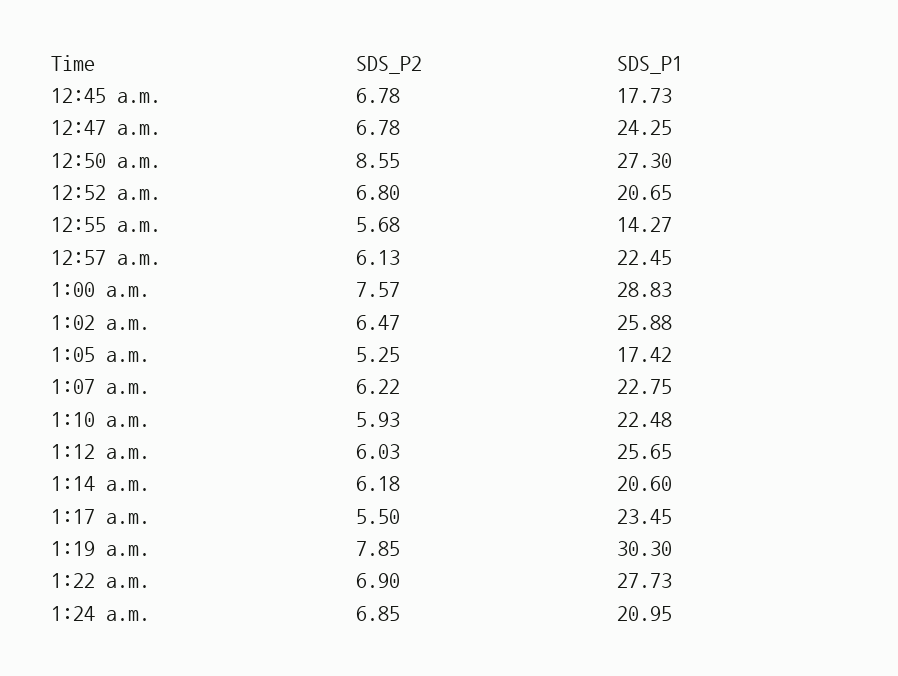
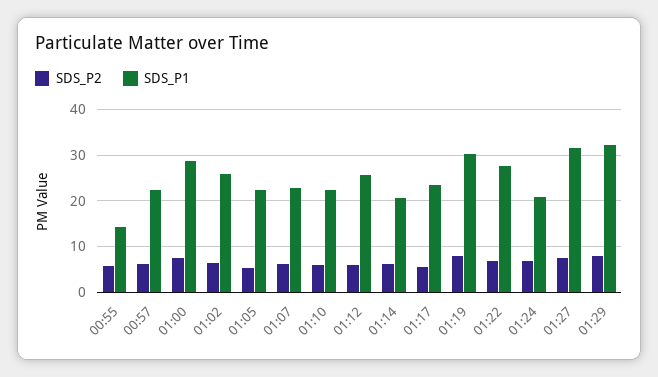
SDS_P2, 12:45 a.m.: 6.78 -> none
SDS_P1, 12:45 a.m.: 17.73 -> none
SDS_P2, 12:47 a.m.: 6.78 -> none
SDS_P1, 12:47 a.m.: 24.25 -> none
SDS_P2, 12:50 a.m.: 8.55 -> none
SDS_P1, 12:50 a.m.: 27.3 -> none
SDS_P2, 12:52 a.m.: 6.8 -> none
SDS_P1, 12:52 a.m.: 20.65 -> none
SDS_P1, 1:05 a.m.: 17.42 -> 22
SDS_P2, 01:27: none -> 8
SDS_P1, 01:27: none -> 32
SDS_P2, 01:29: none -> 8
SDS_P1, 01:29: none -> 32

